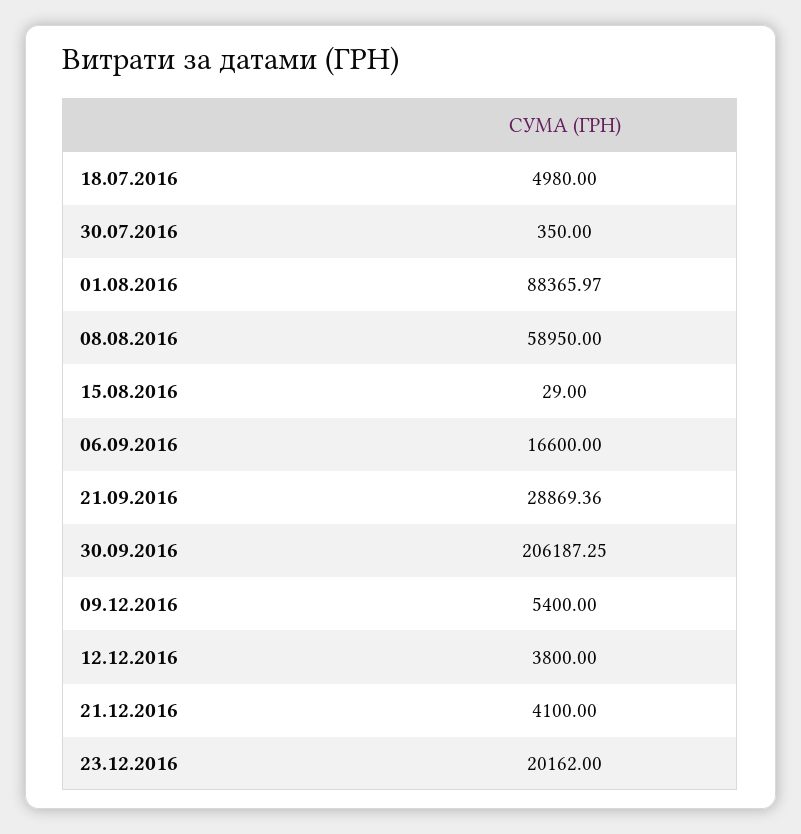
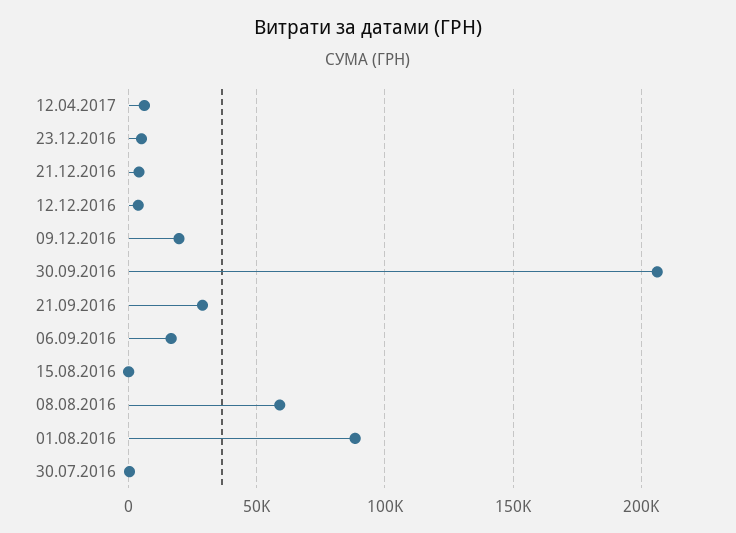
18.07.2016: 4980 -> none
09.12.2016: 5400 -> 20000
23.12.2016: 20162 -> 5000
12.04.2017: none -> 5000

